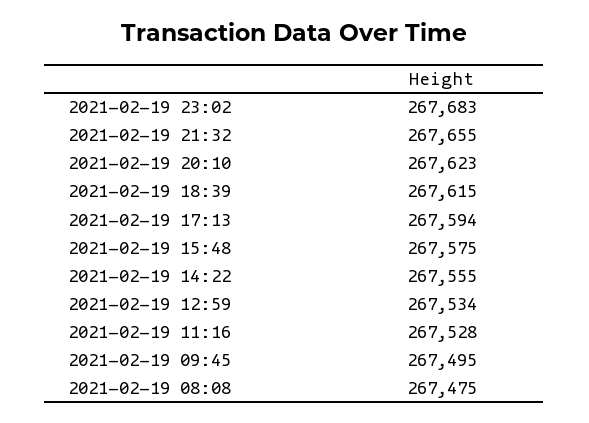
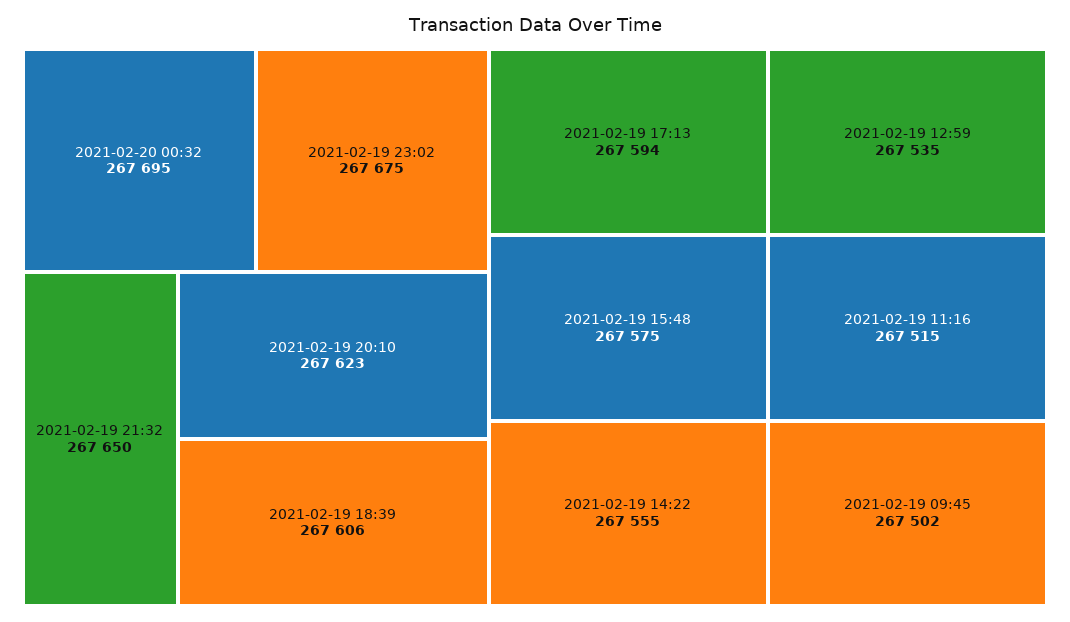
2021-02-19 23:02: 267683 -> 267675
2021-02-19 21:32: 267655 -> 267650
2021-02-19 18:39: 267615 -> 267606
2021-02-19 12:59: 267534 -> 267535
2021-02-19 11:16: 267528 -> 267515
2021-02-19 09:45: 267495 -> 267502
2021-02-19 08:08: 267475 -> none
2021-02-20 00:32: none -> 267695

